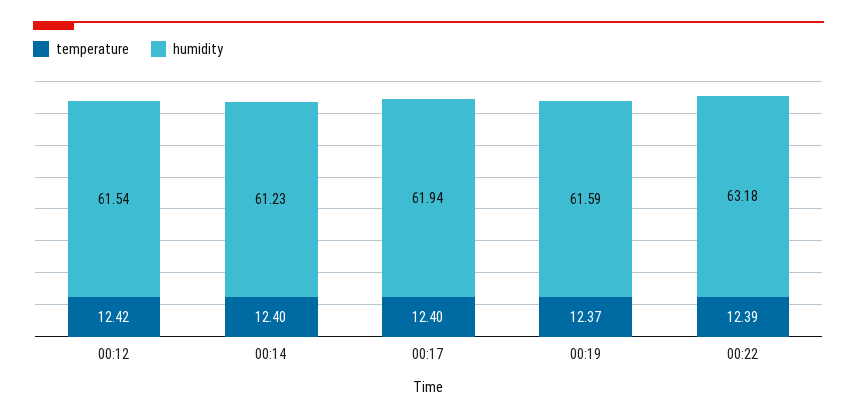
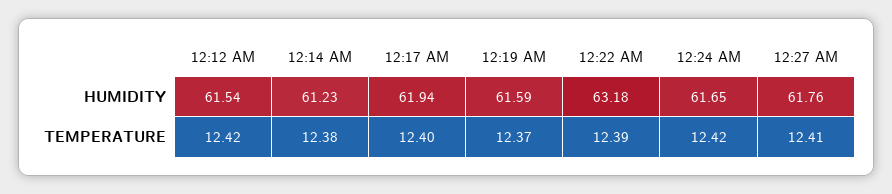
temperature, 00:14: 12.4 -> 12.38
humidity, 12:24 AM: none -> 61.65
humidity, 12:27 AM: none -> 61.76
temperature, 12:24 AM: none -> 12.42
temperature, 12:27 AM: none -> 12.41

